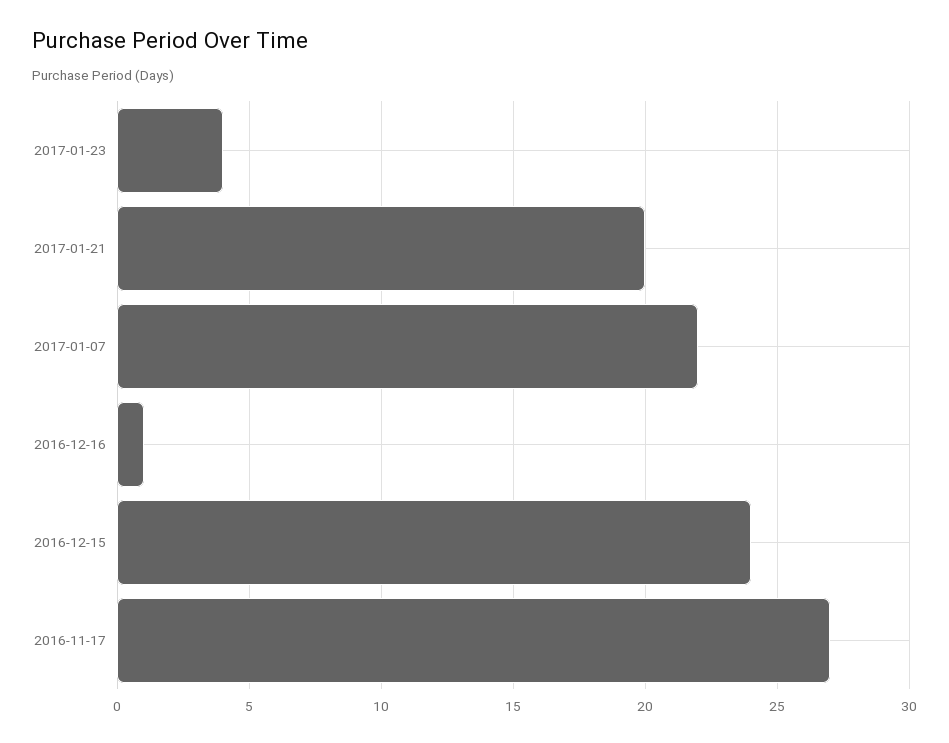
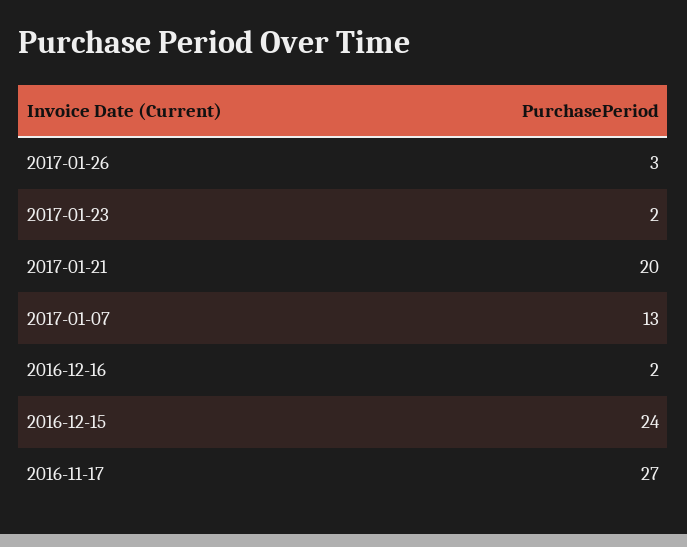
2017-01-23: 4 -> 2
2017-01-07: 22 -> 13
2016-12-16: 1 -> 2
2017-01-26: none -> 3

